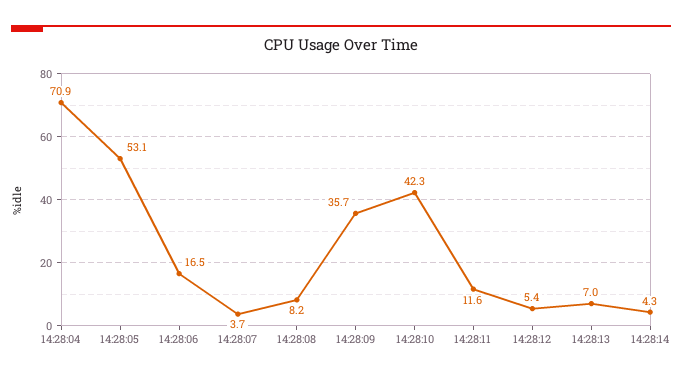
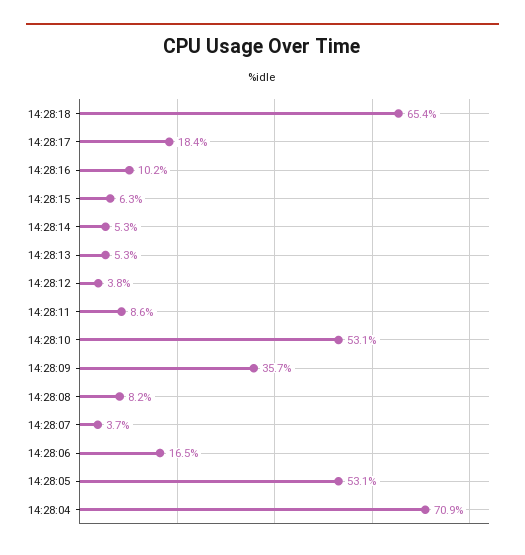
14:28:10: 42.3 -> 53.1
14:28:11: 11.6 -> 8.6
14:28:12: 5.4 -> 3.8
14:28:13: 7 -> 5.3
14:28:14: 4.3 -> 5.3
14:28:18: none -> 65.4
14:28:17: none -> 18.4
14:28:16: none -> 10.2
14:28:15: none -> 6.3

